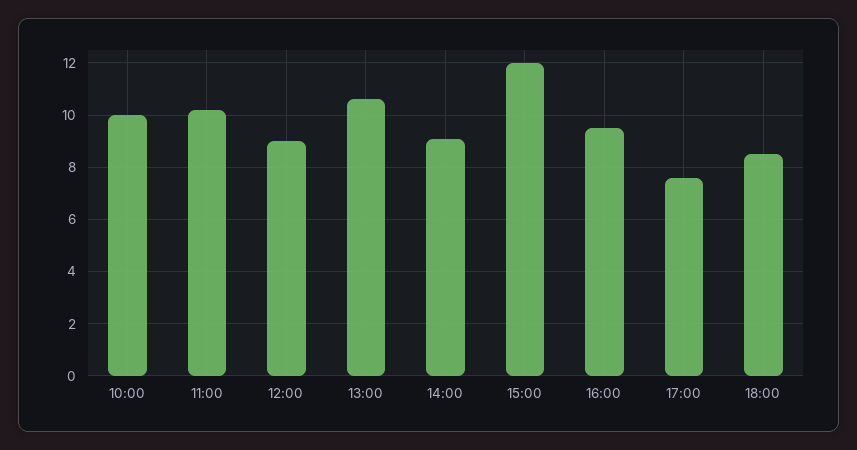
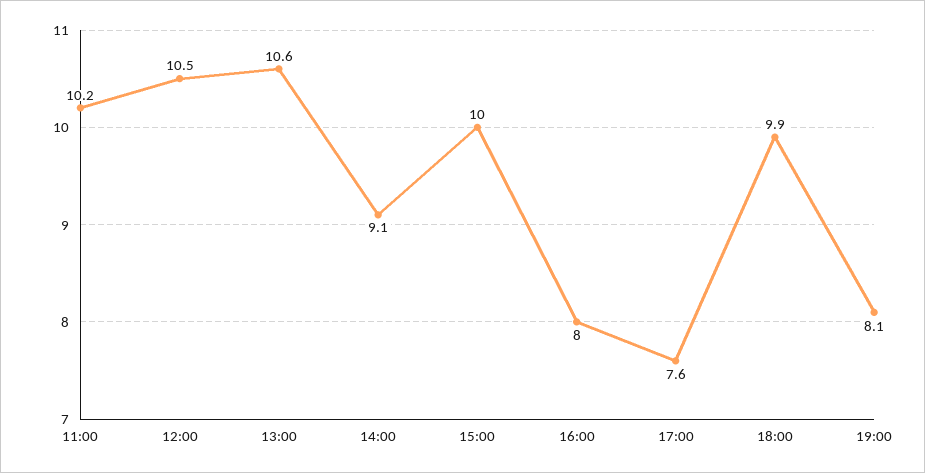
10:00: 10 -> none
12:00: 9 -> 10.5
15:00: 12 -> 10
16:00: 9.5 -> 8
18:00: 8.5 -> 9.9
19:00: none -> 8.1

